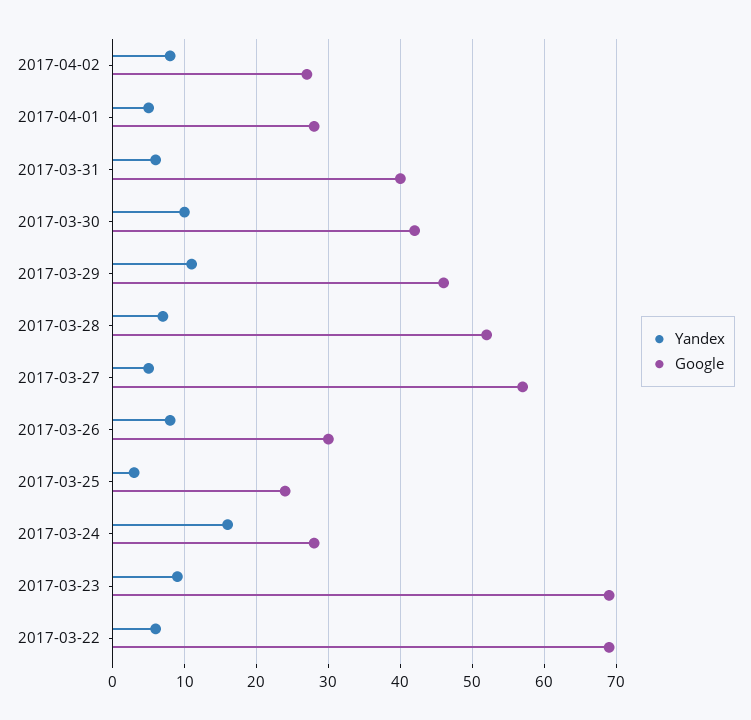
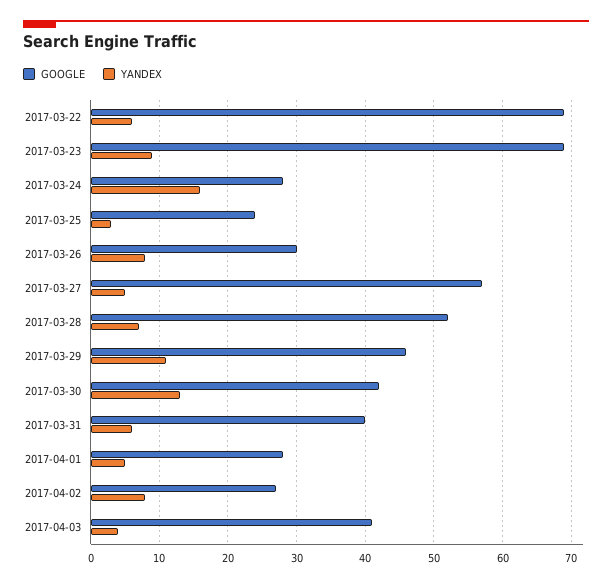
Yandex, 2017-03-30: 10 -> 13
Google, 2017-04-03: none -> 41
Yandex, 2017-04-03: none -> 4

